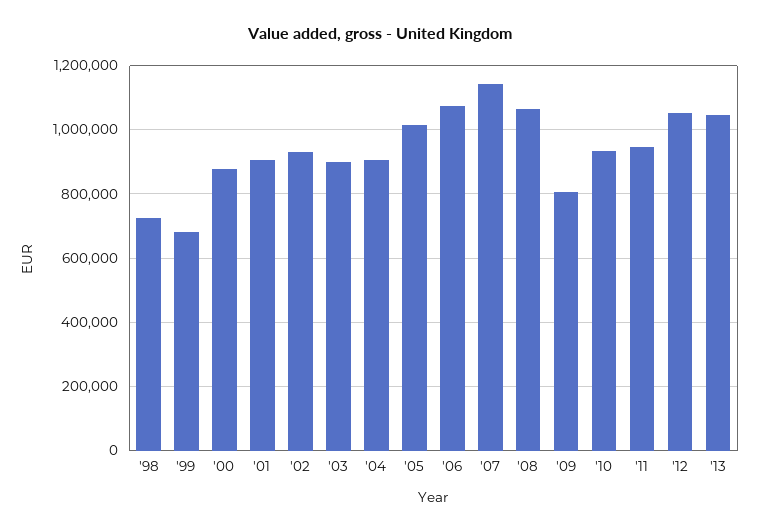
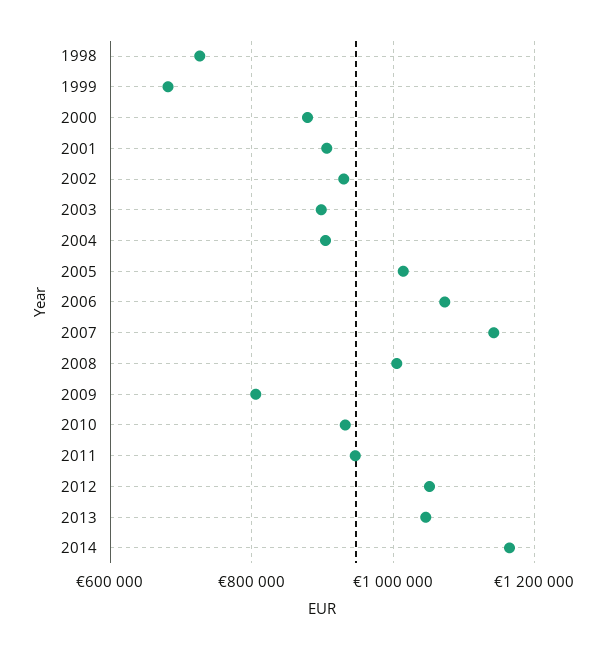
'08: 1060000 -> 1000000
2014: none -> 1160000

